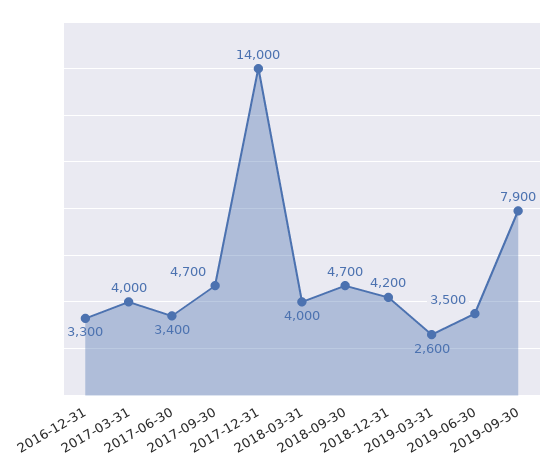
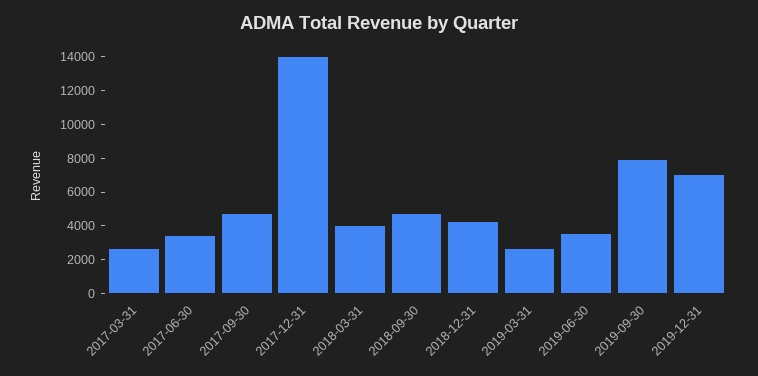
2016-12-31: 3300 -> none
2017-03-31: 4000 -> 2500
2019-12-31: none -> 7000

